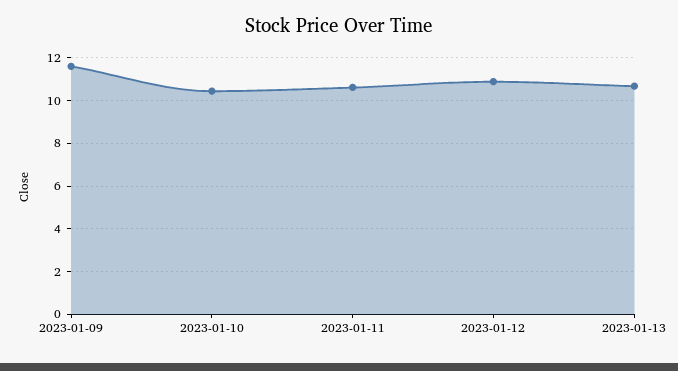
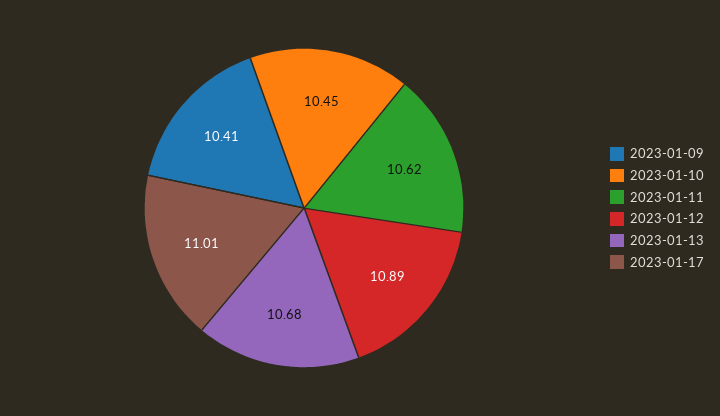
2023-01-09: 11.5 -> 10.41
2023-01-17: none -> 11.01

